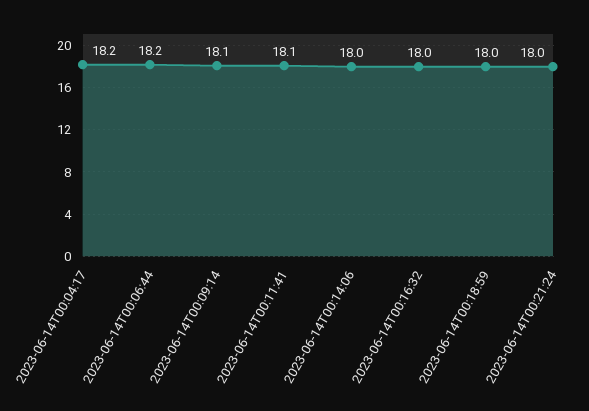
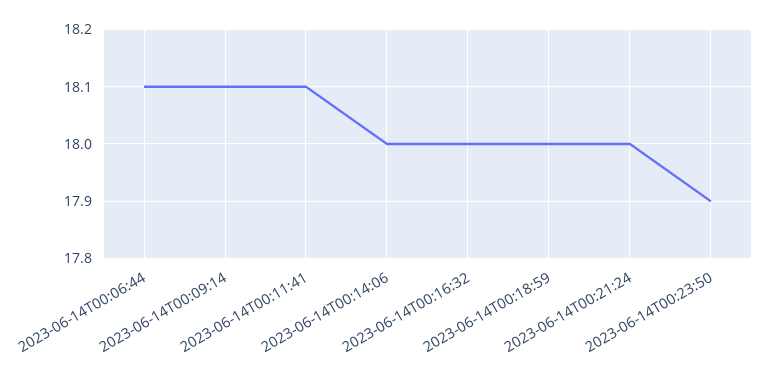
2023-06-14T00:04:17: 18.2 -> none
2023-06-14T00:06:44: 18.2 -> 18.1
2023-06-14T00:23:50: none -> 17.9

